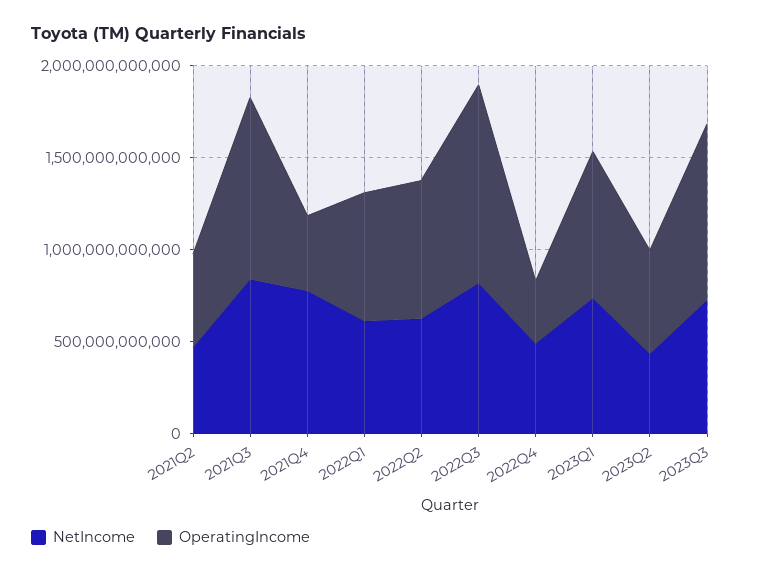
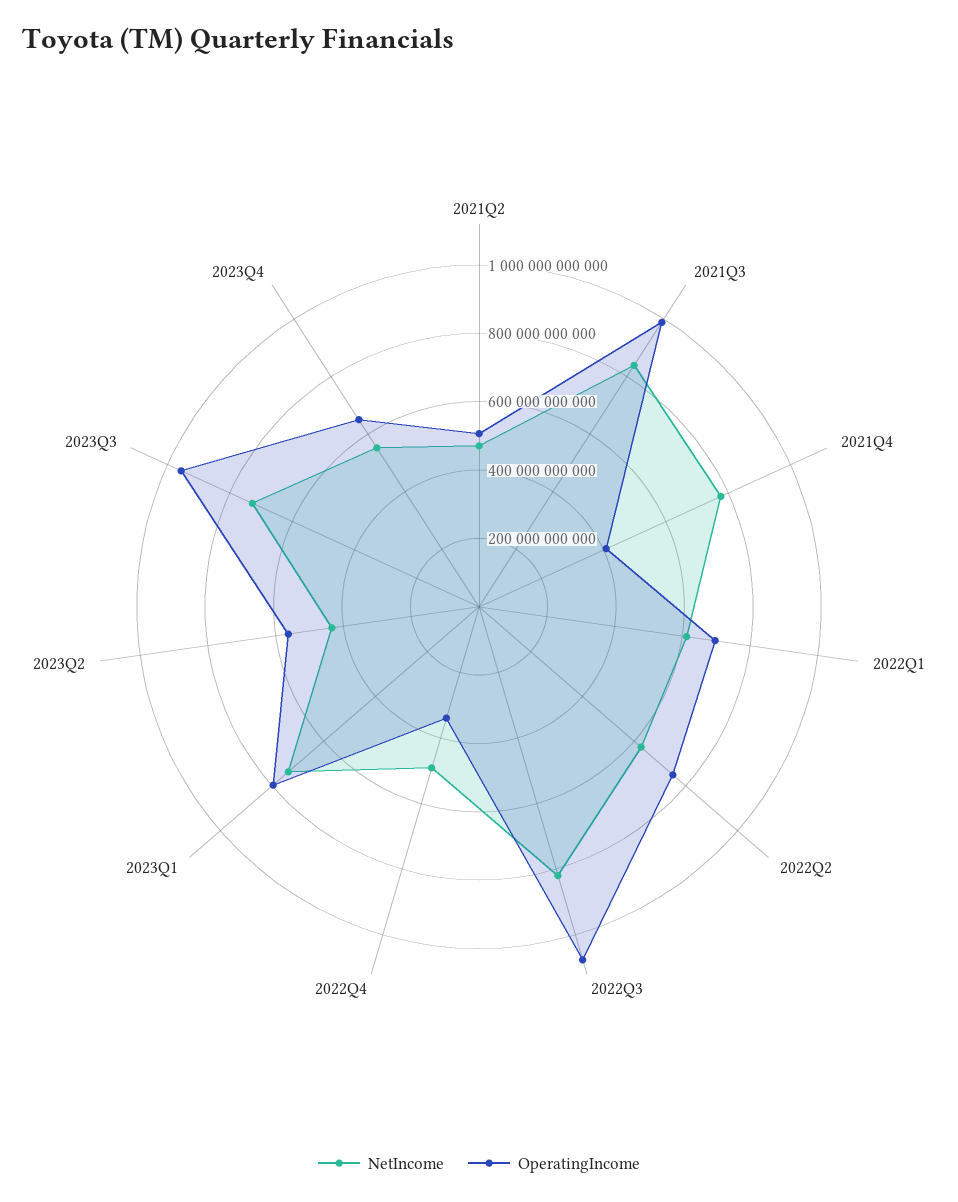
NetIncome, 2023Q4: none -> 550000000000
OperatingIncome, 2023Q4: none -> 650000000000

